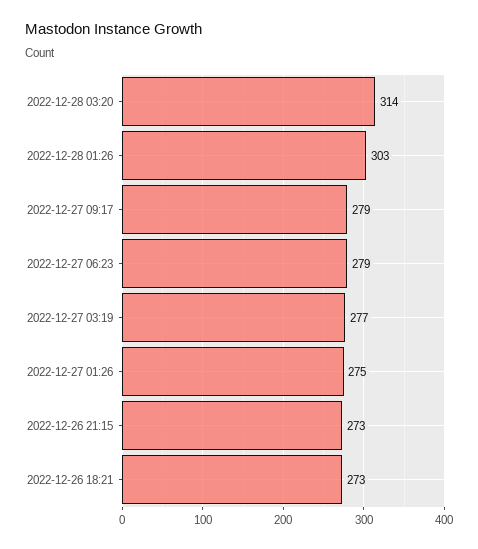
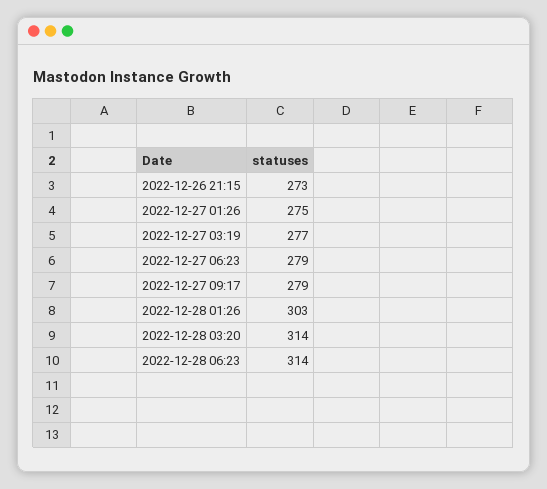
2022-12-26 18:21: 273 -> none
2022-12-28 06:23: none -> 314

